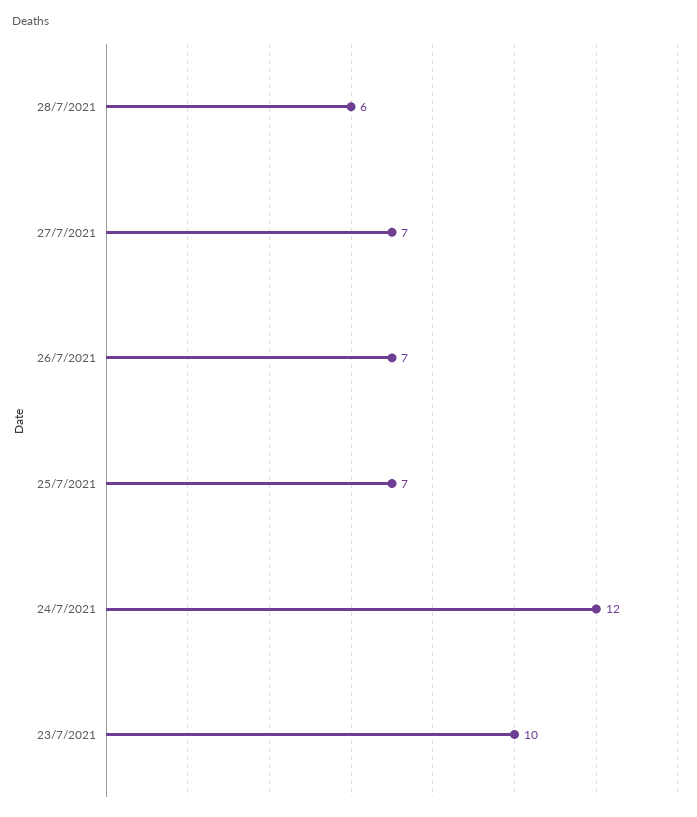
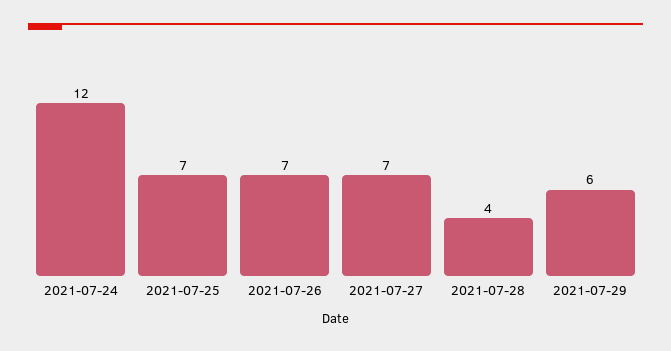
28/7/2021: 6 -> 4
23/7/2021: 10 -> none
2021-07-29: none -> 6

